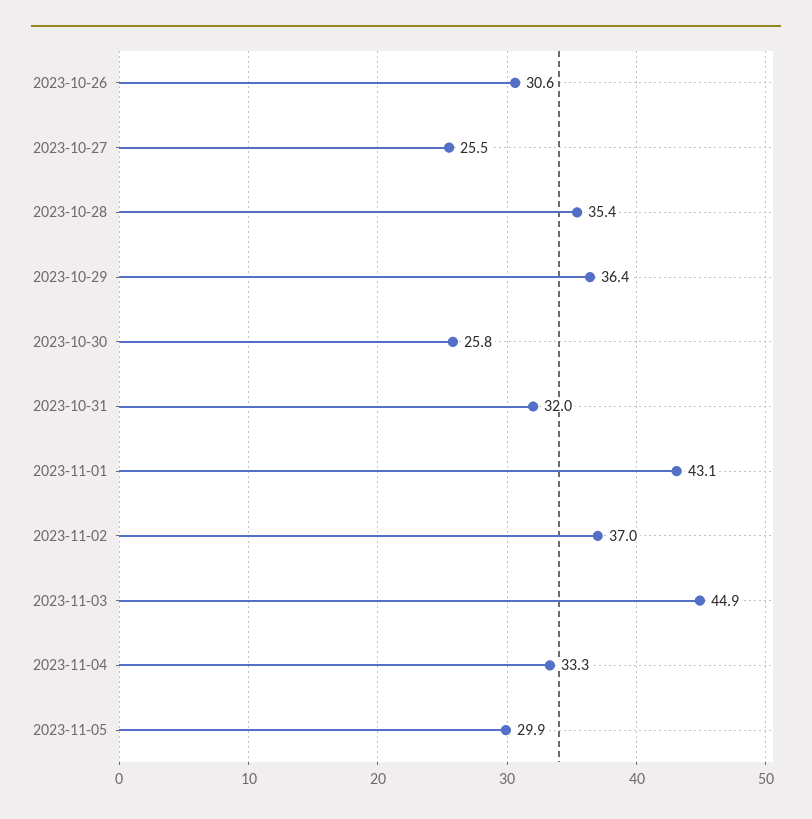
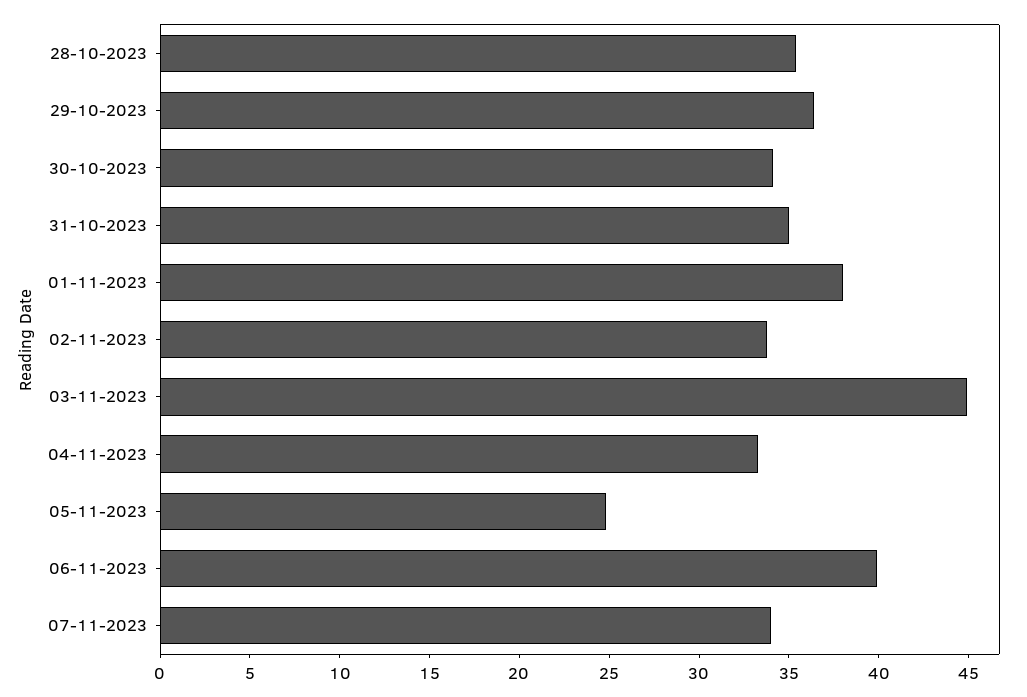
2023-10-26: 30.6 -> none
2023-10-27: 25.5 -> none
2023-10-30: 25.8 -> 34
2023-10-31: 32 -> 35
2023-11-01: 43.1 -> 38
2023-11-02: 37 -> 34
2023-11-05: 29.9 -> 25
06-11-2023: none -> 40
07-11-2023: none -> 34

